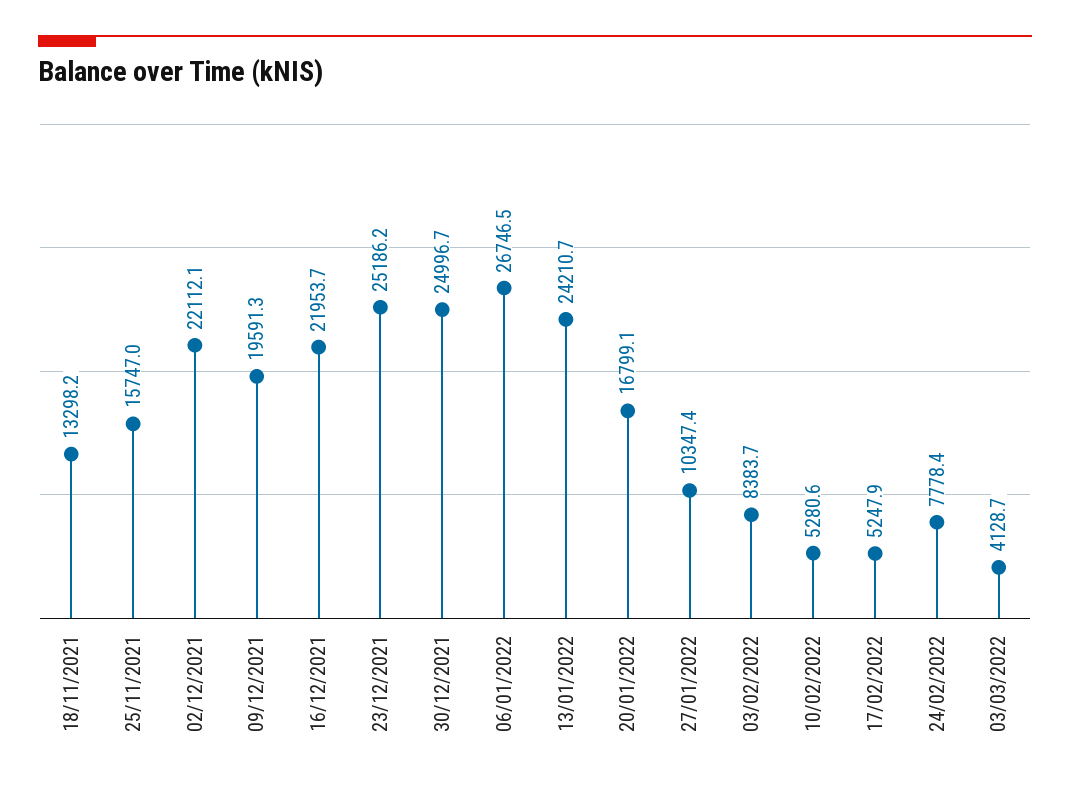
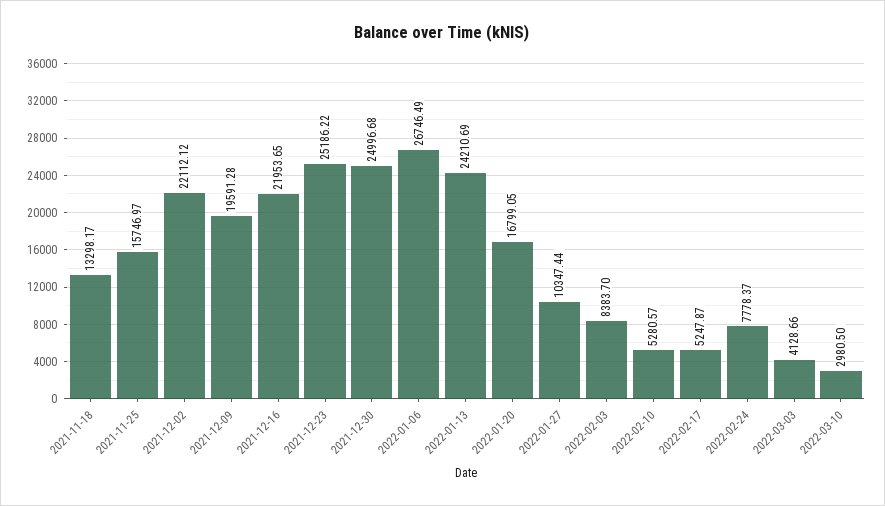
2022-03-10: none -> 2980.5

